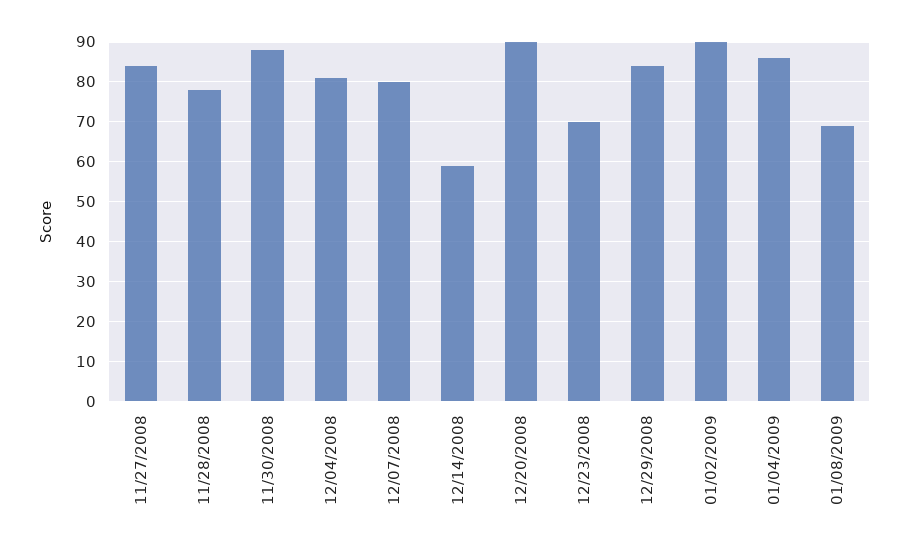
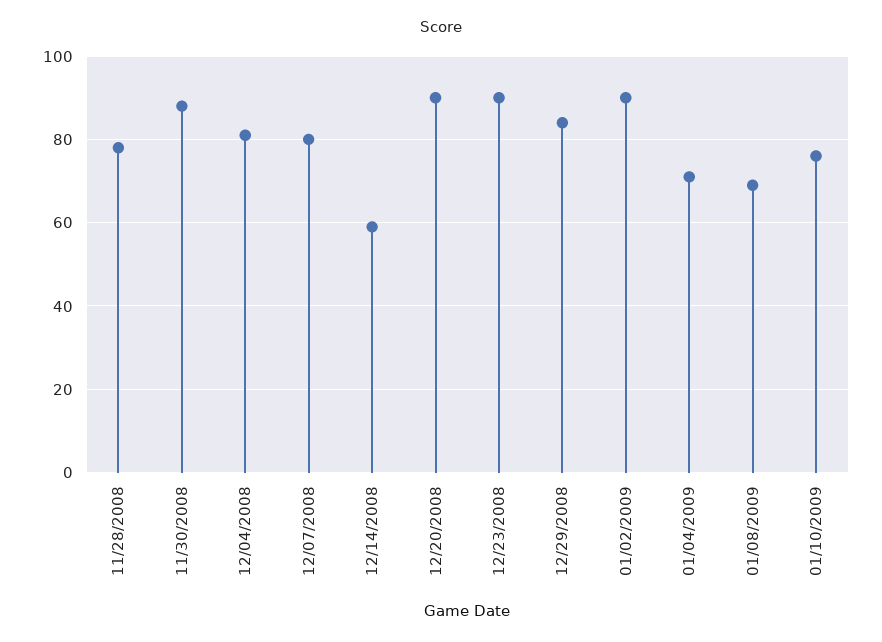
11/27/2008: 85 -> none
12/23/2008: 70 -> 90
01/04/2009: 85 -> 70
01/10/2009: none -> 75

